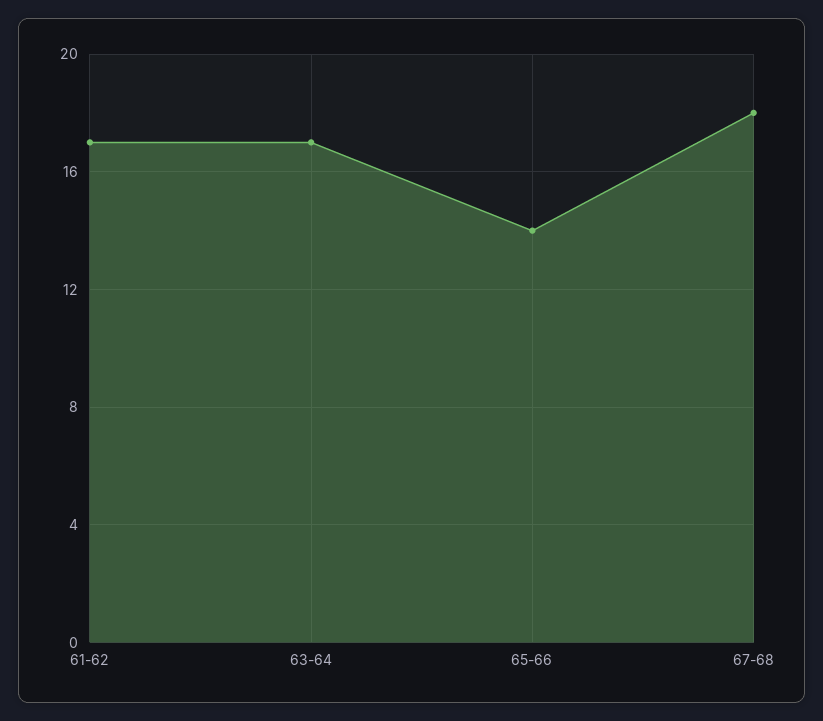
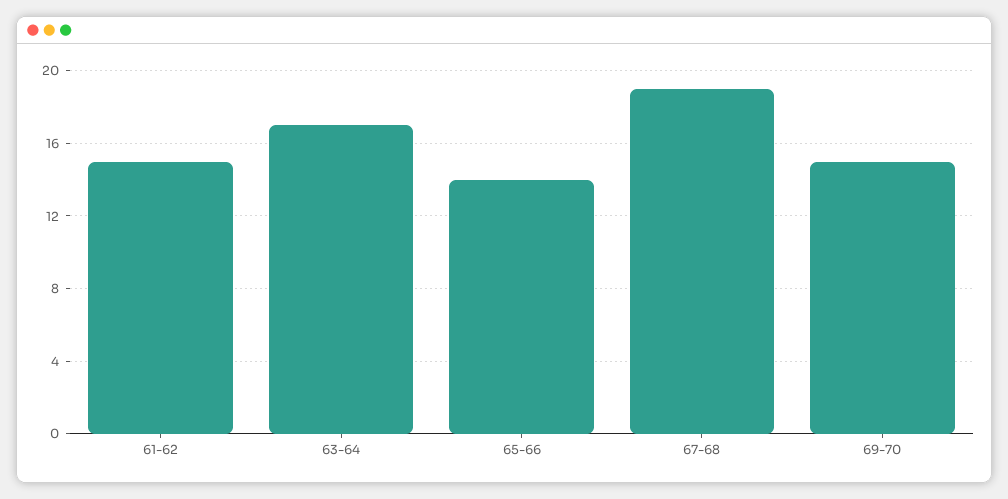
61-62: 17 -> 15
67-68: 18 -> 19
69-70: none -> 15

